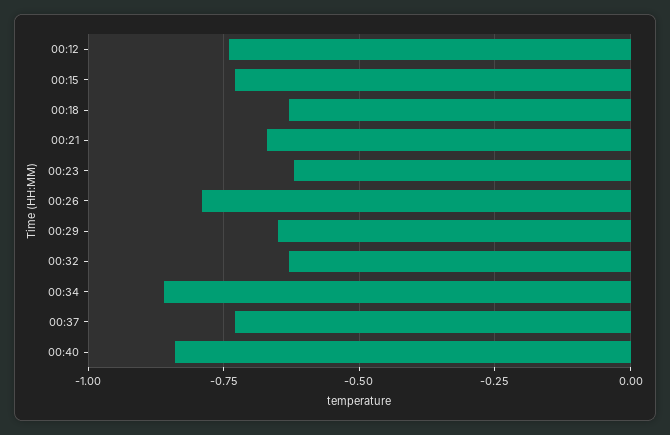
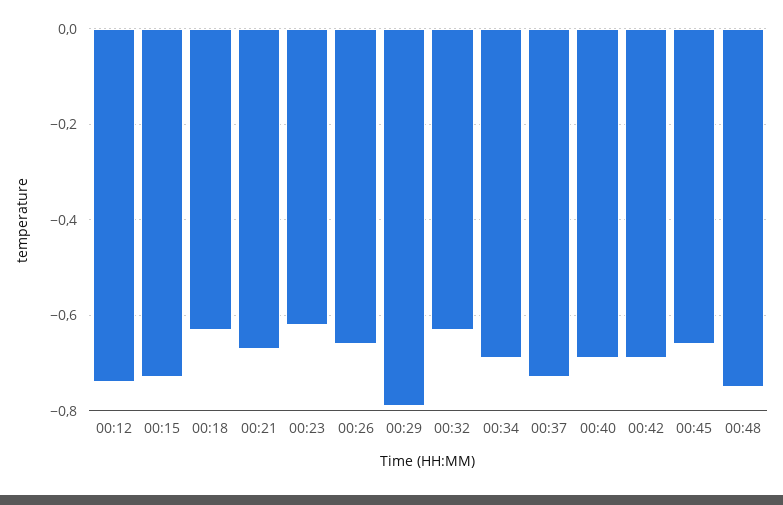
00:26: -0.8 -> -0.65
00:29: -0.65 -> -0.8
00:34: -0.85 -> -0.7
00:40: -0.85 -> -0.7
00:42: none -> -0.7
00:45: none -> -0.65
00:48: none -> -0.75

